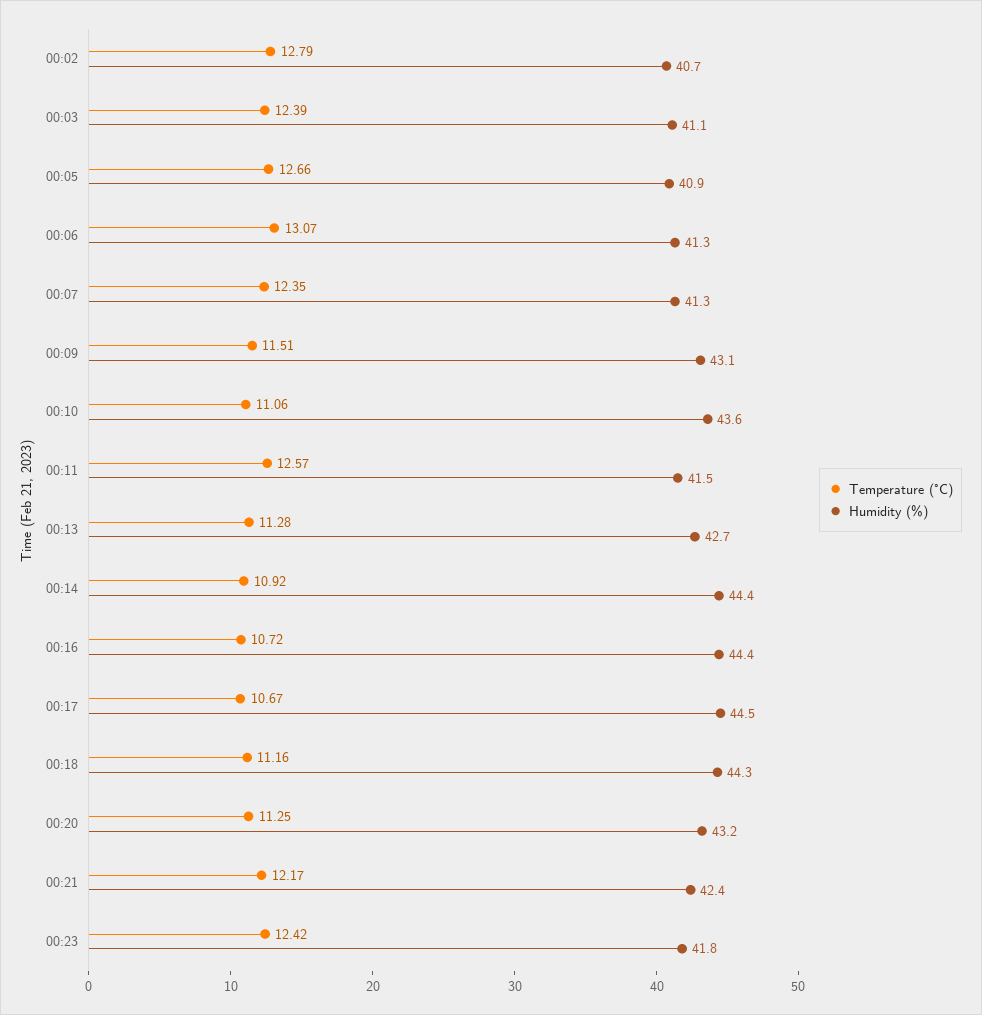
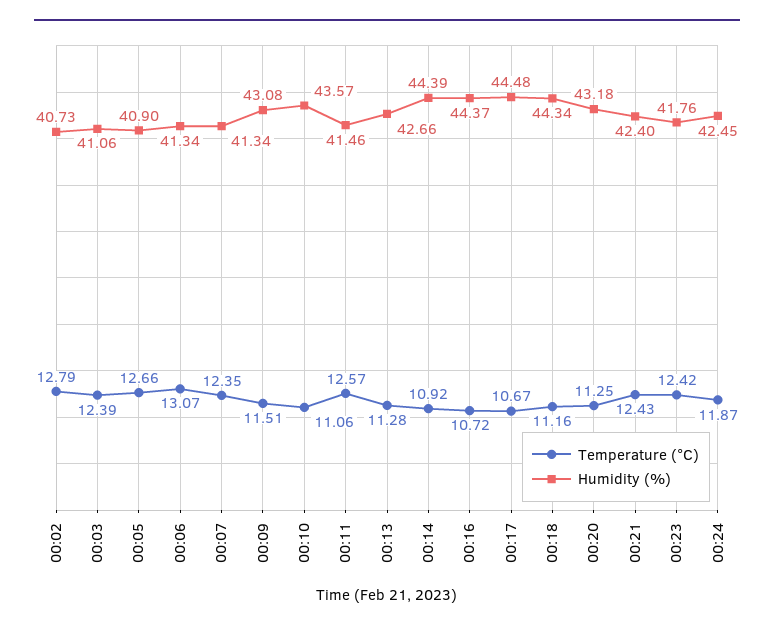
Temperature (°C), 00:21: 12.17 -> 12.43
Temperature (°C), 00:24: none -> 11.87
Humidity (%), 00:24: none -> 42.45

